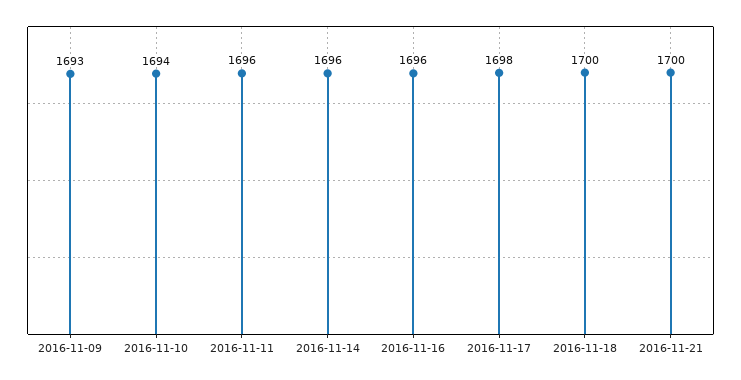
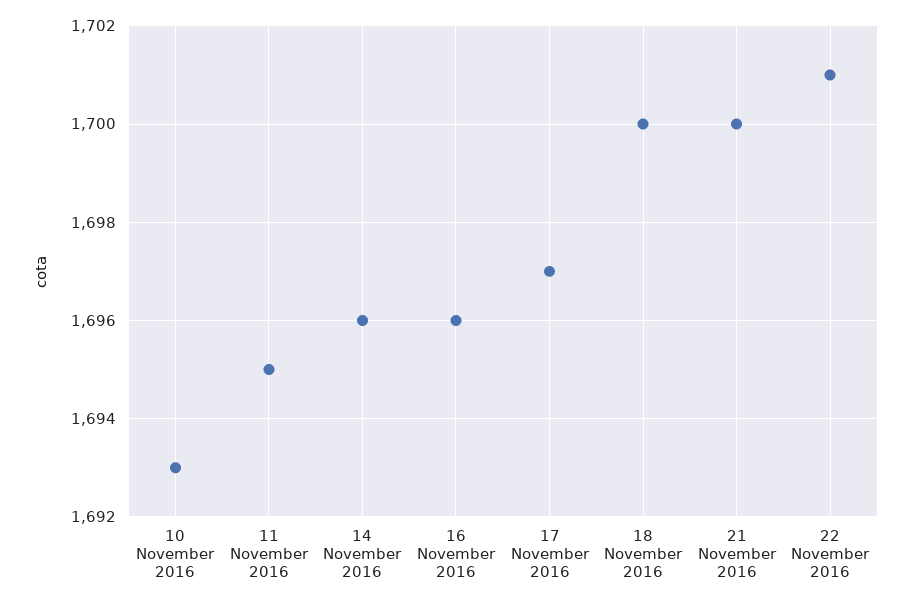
2016-11-09: 1693 -> none
2016-11-10: 1694 -> 1693
2016-11-11: 1696 -> 1695
2016-11-17: 1698 -> 1697
22 November 2016: none -> 1701

